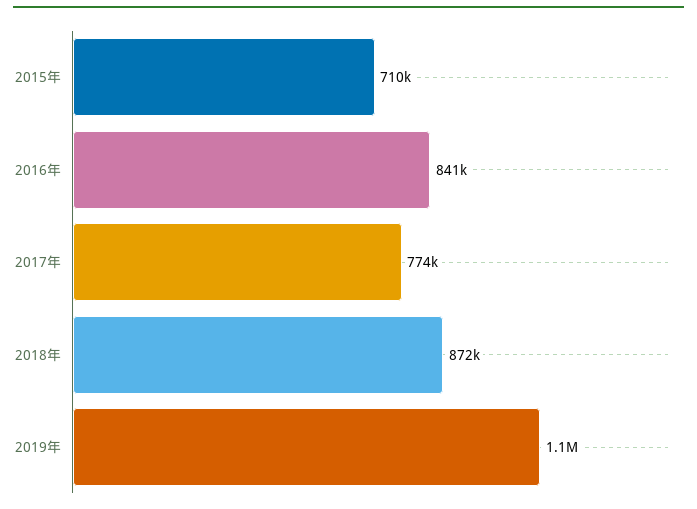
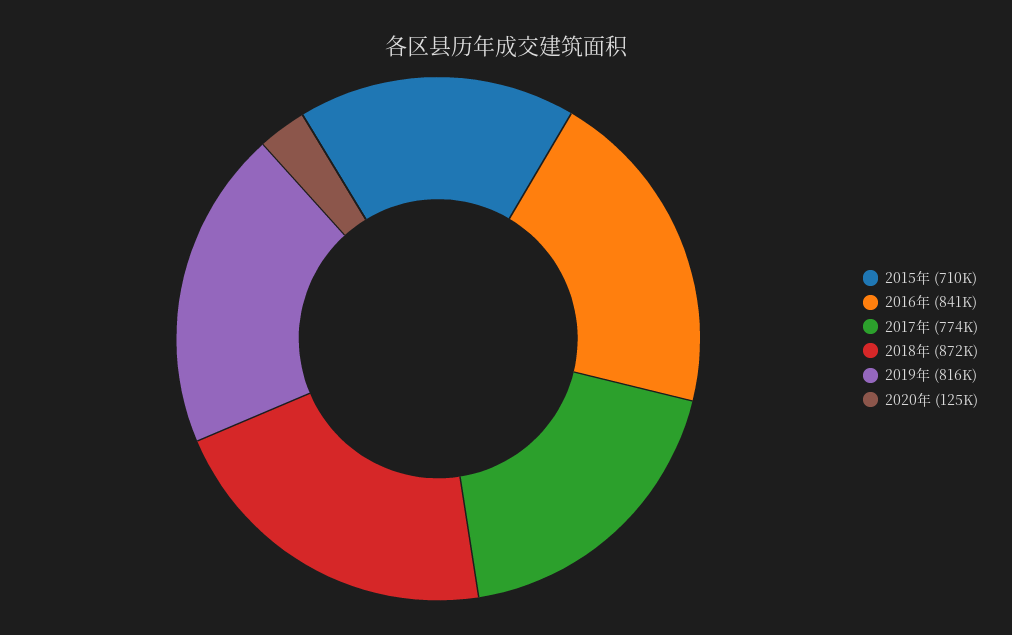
2019年: 1100000 -> 816000
2020年: none -> 125000

